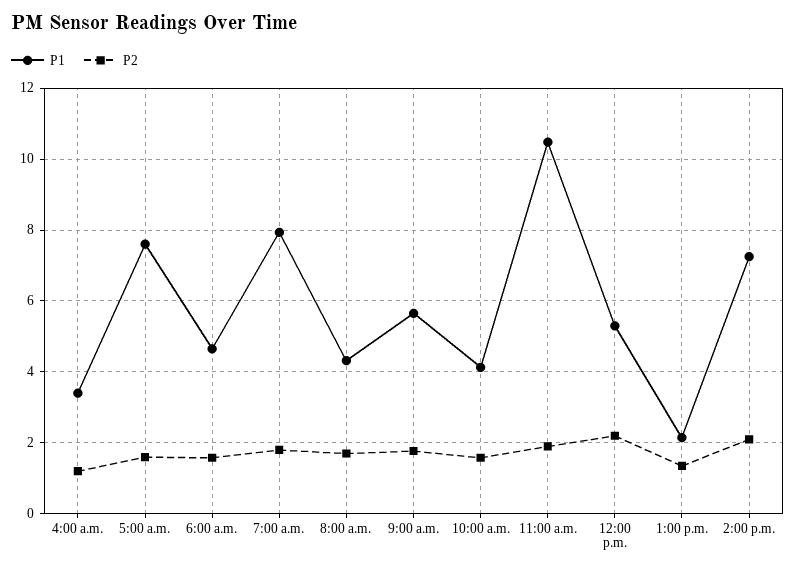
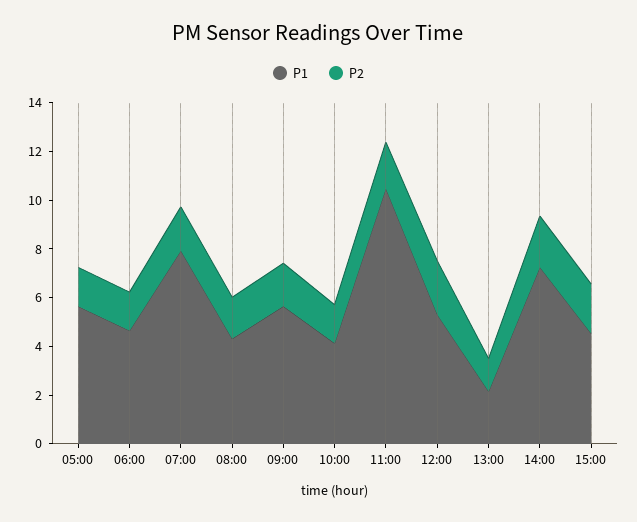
P1, 4:00 a.m.: 3.4 -> none
P2, 4:00 a.m.: 1.2 -> none
P1, 5:00 a.m.: 7.6 -> 5.5
P1, 15:00: none -> 4.5
P2, 15:00: none -> 2

